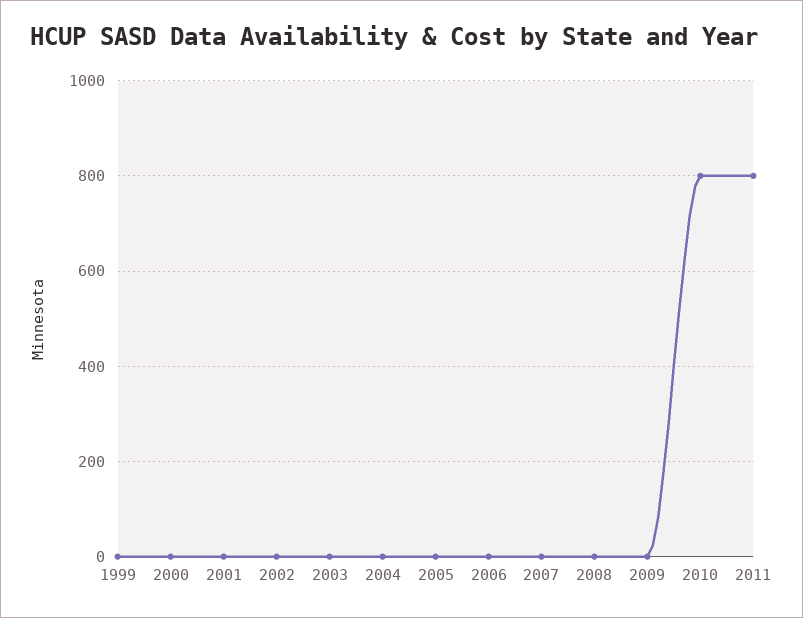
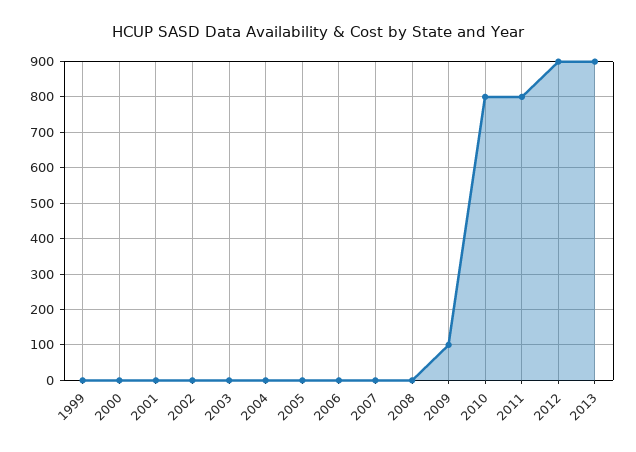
2009: 0 -> 100
2012: none -> 900
2013: none -> 900

